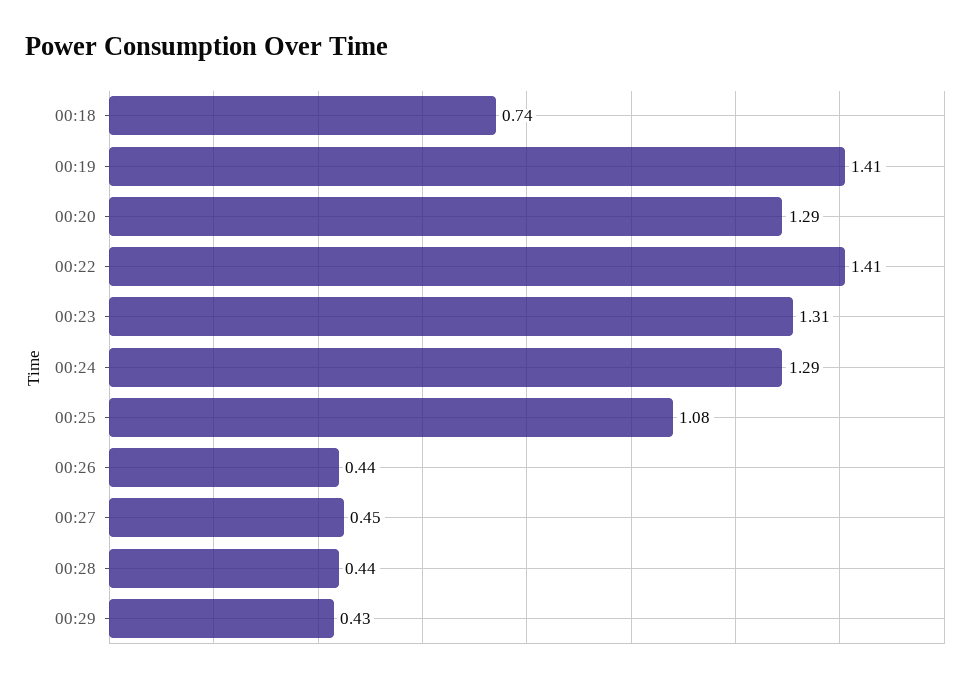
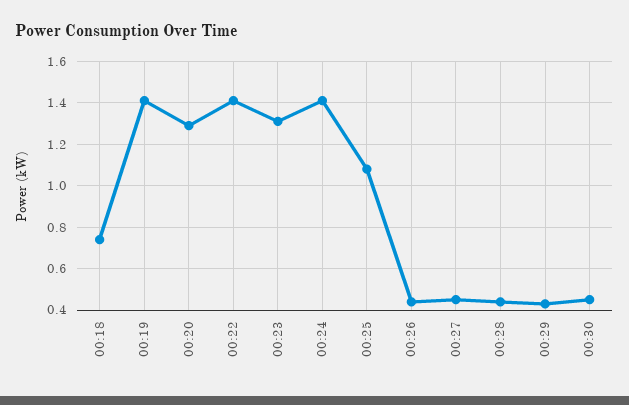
00:24: 1.29 -> 1.4
00:30: none -> 0.45

